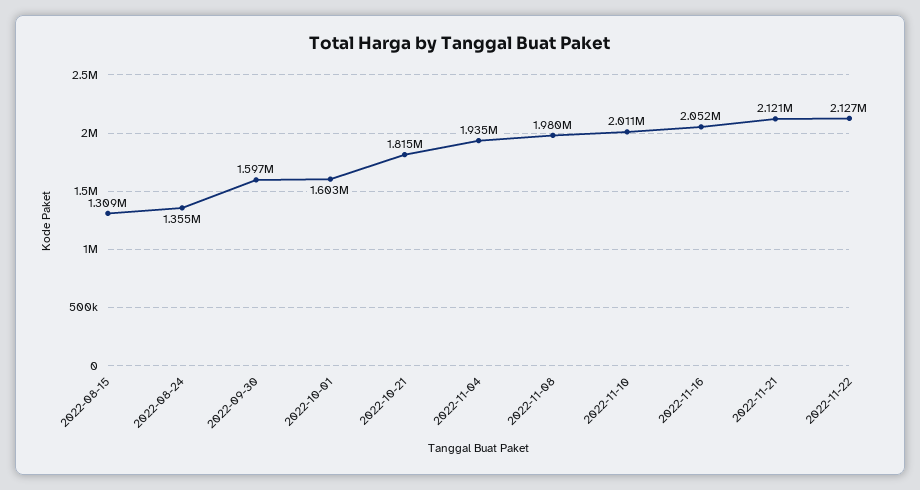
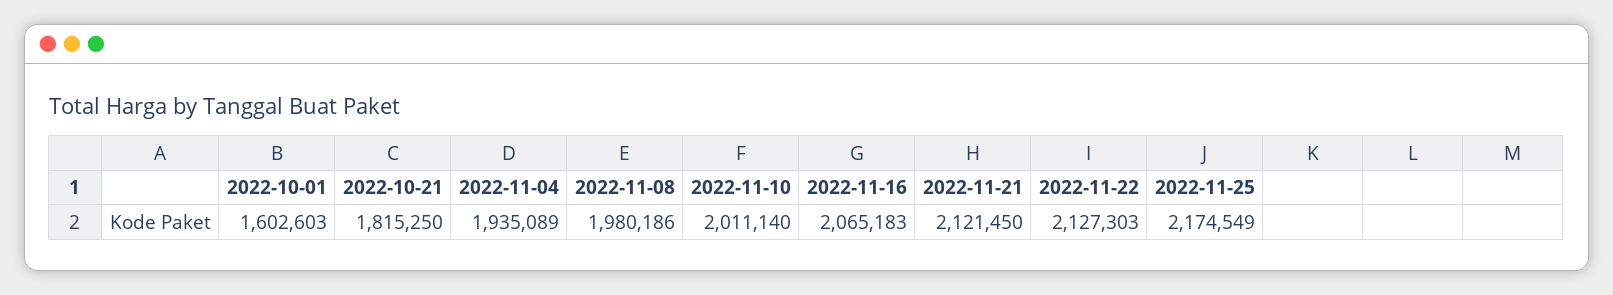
2022-08-15: 1309000 -> none
2022-08-24: 1355000 -> none
2022-09-30: 1597000 -> none
2022-11-16: 2052000 -> 2065183
2022-11-25: none -> 2174549

